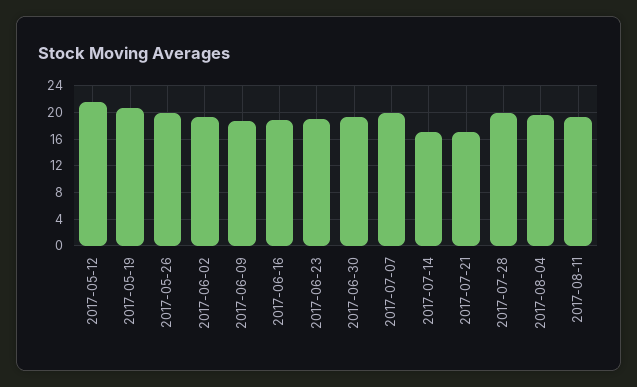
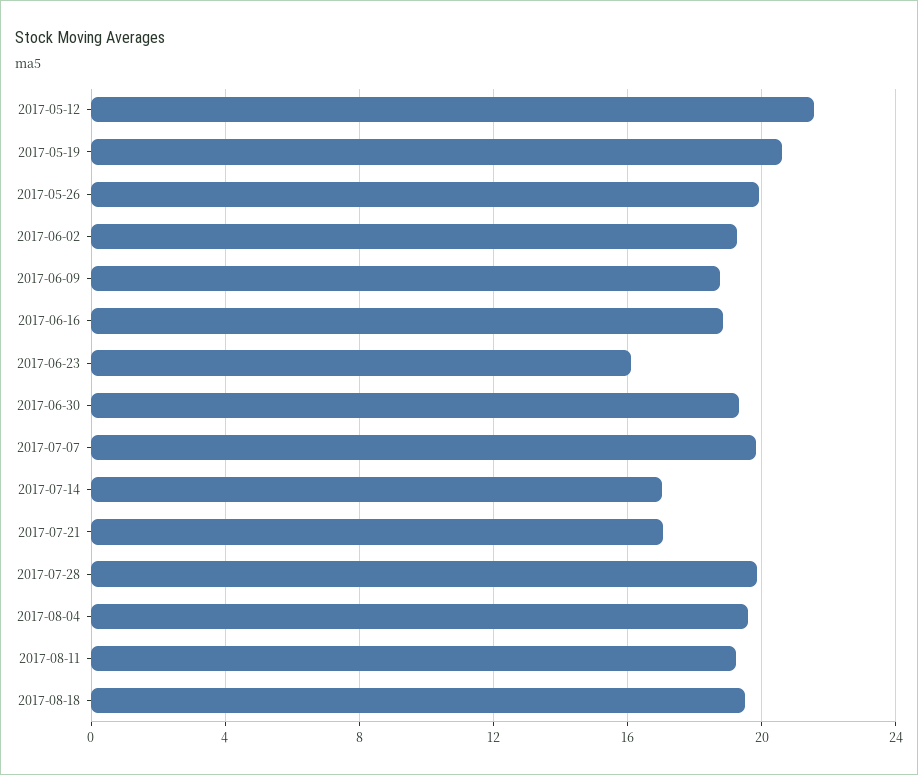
2017-06-23: 19 -> 16
2017-08-18: none -> 19.5

